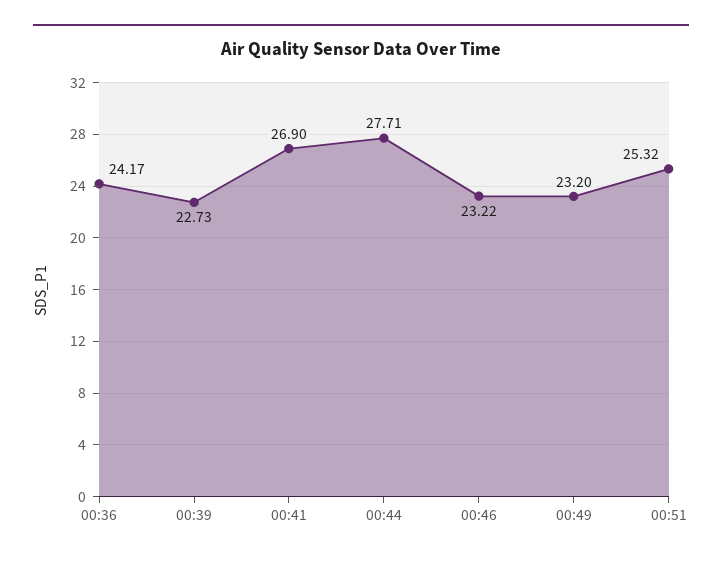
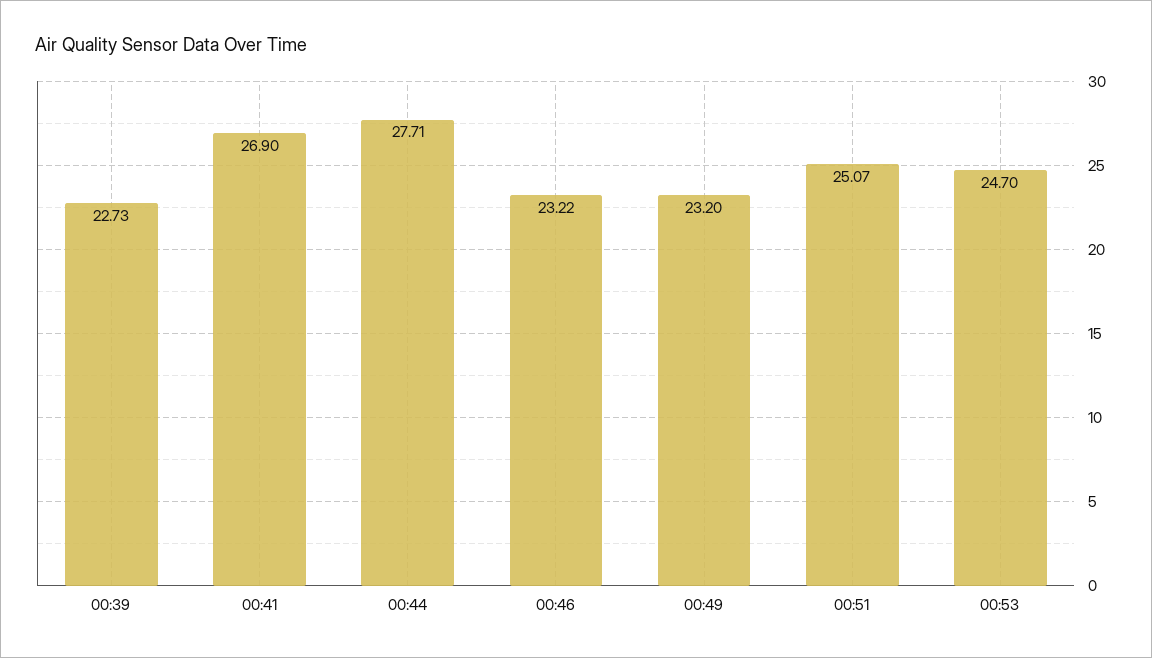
00:36: 24.17 -> none
00:51: 25.32 -> 25.07
00:53: none -> 24.7

